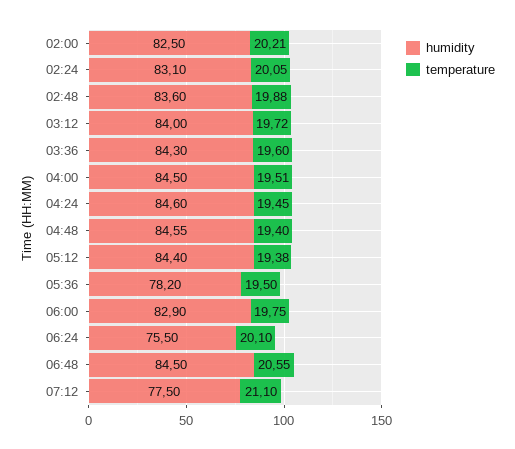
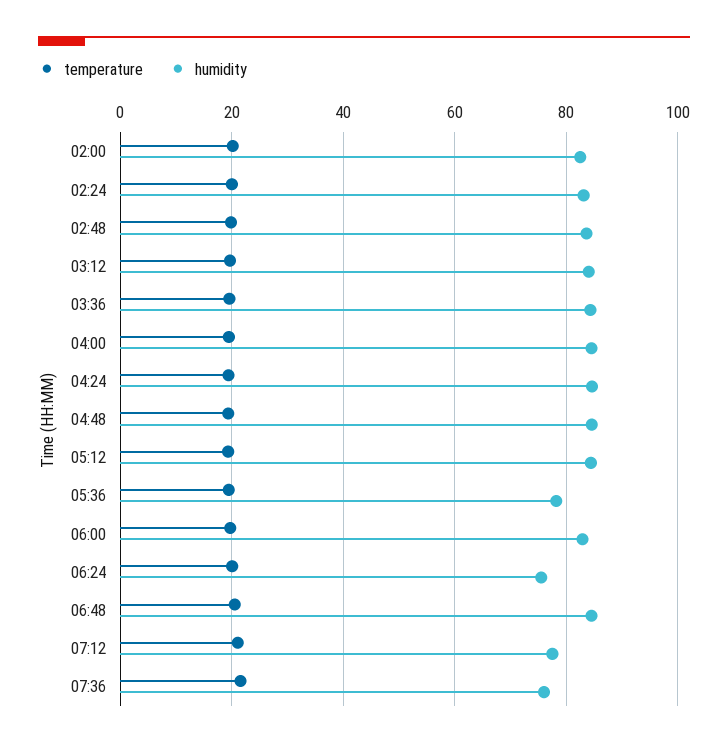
temperature, 07:36: none -> 22
humidity, 07:36: none -> 76

